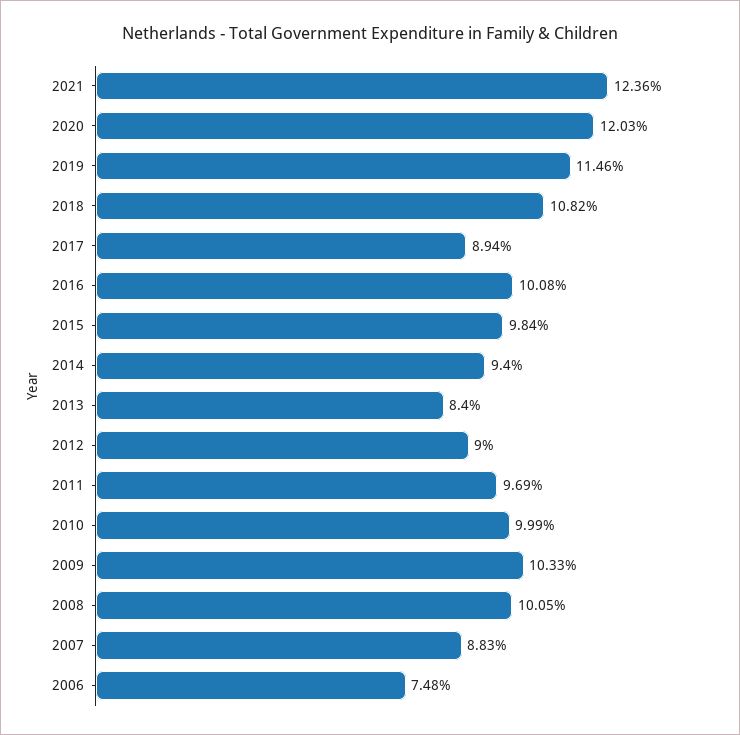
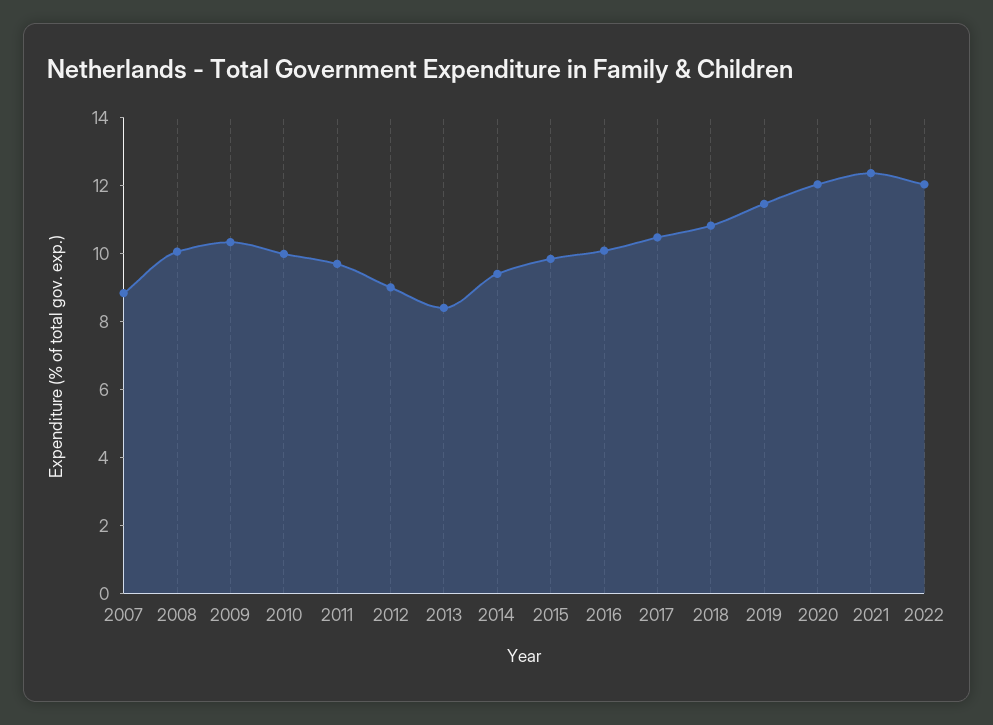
2017: 8.94 -> 10.5
2006: 7.48 -> none
2022: none -> 12

